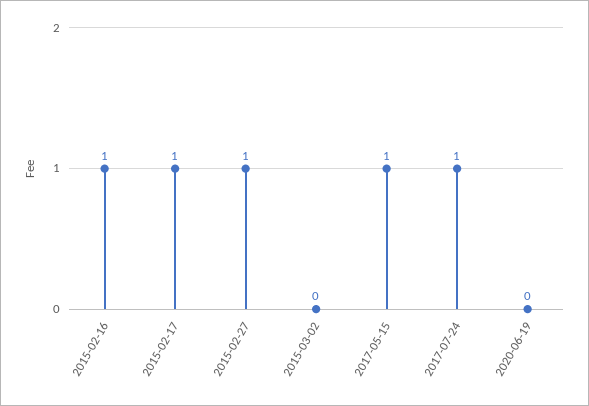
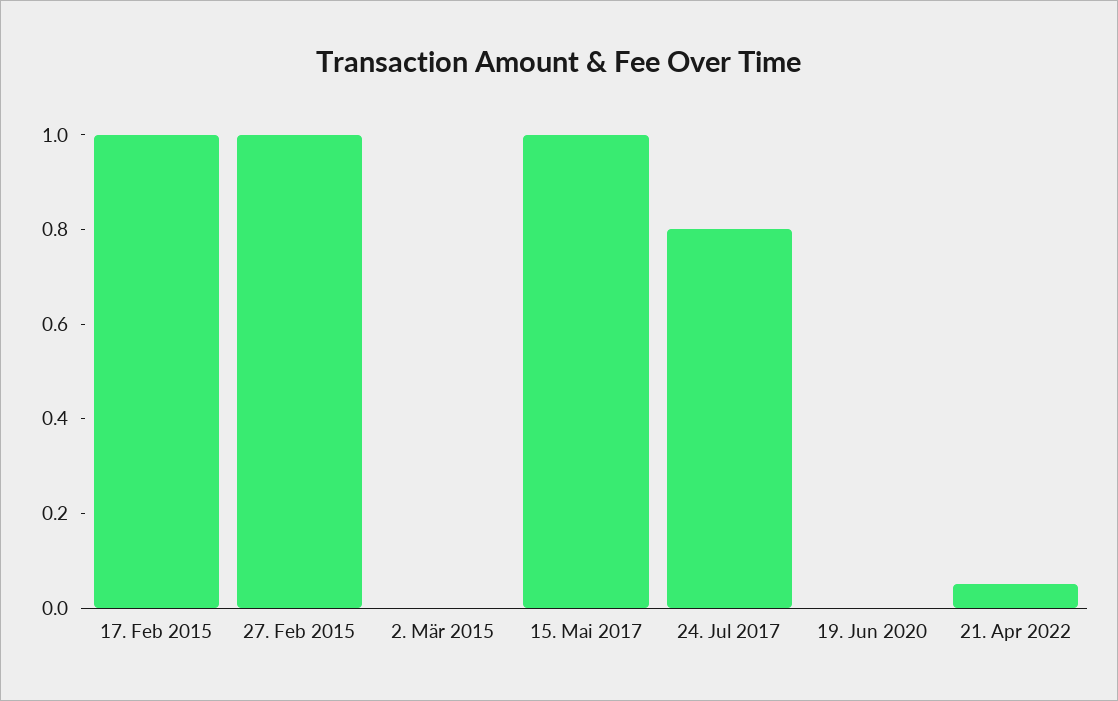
2015-02-16: 1 -> none
2017-07-24: 1 -> 0.8
21. Apr 2022: none -> 0.05

